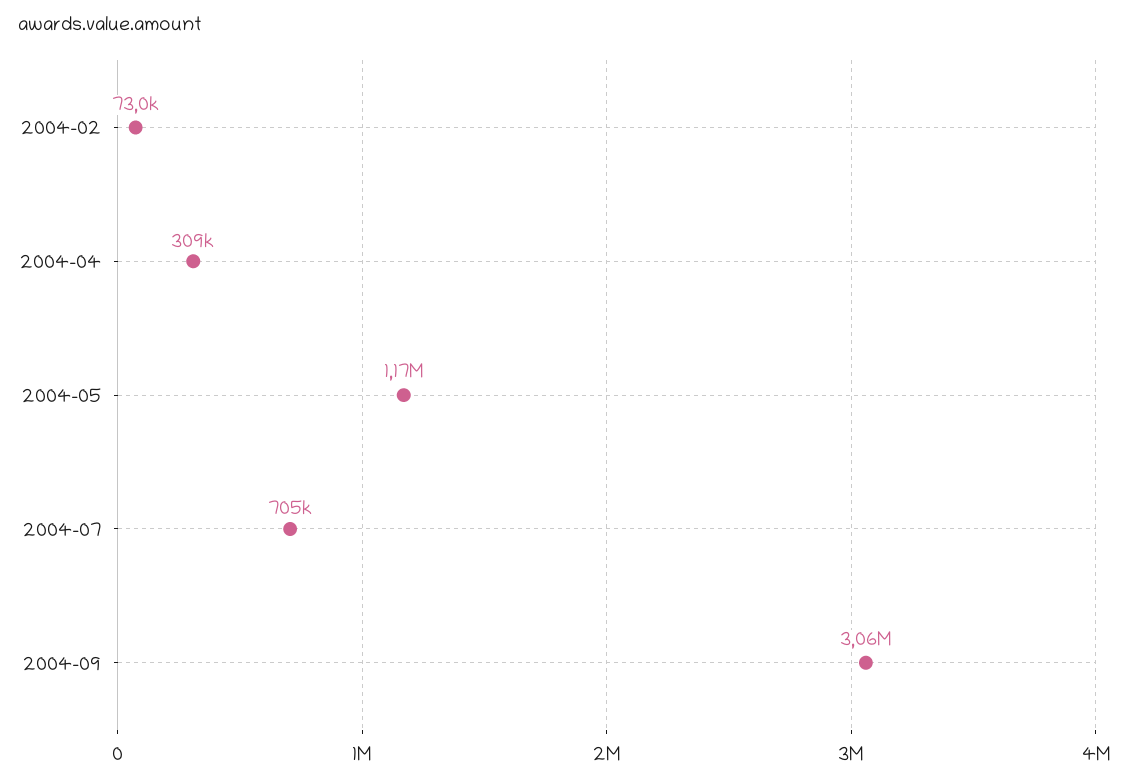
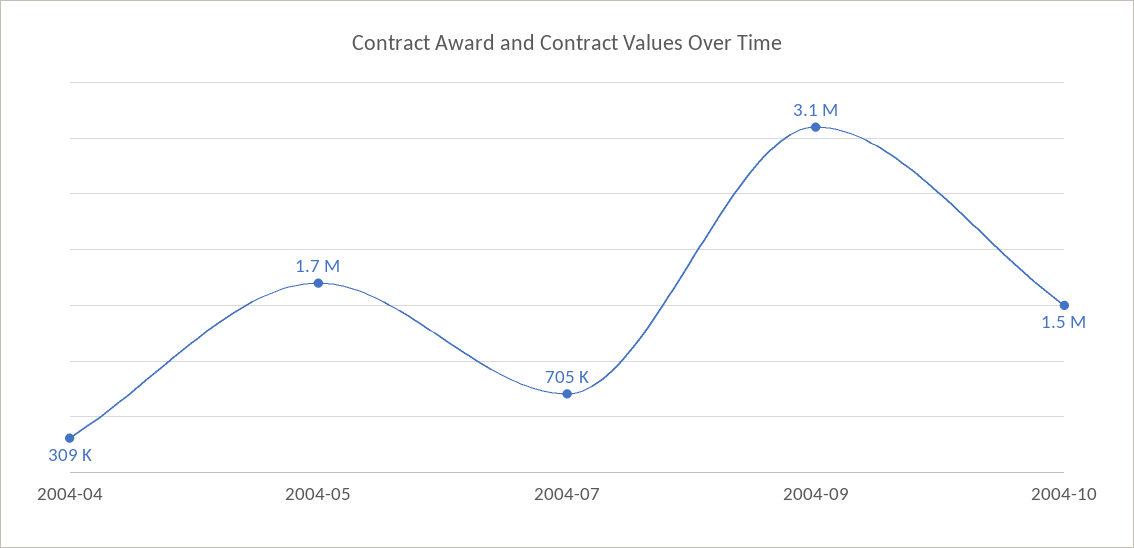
2004-02: 73000 -> none
2004-05: 1170000 -> 1700000
2004-10: none -> 1500000

